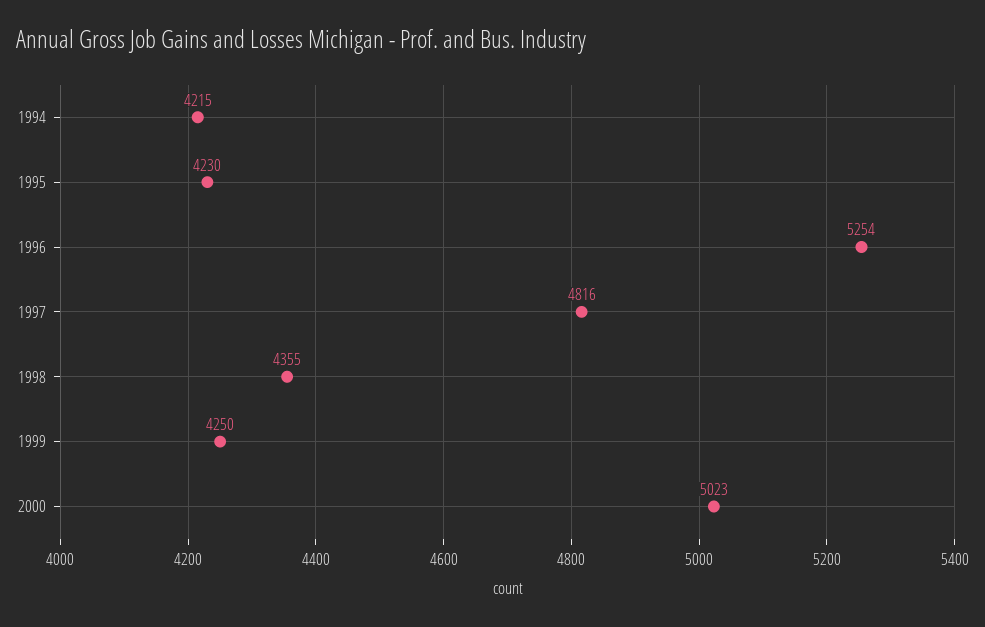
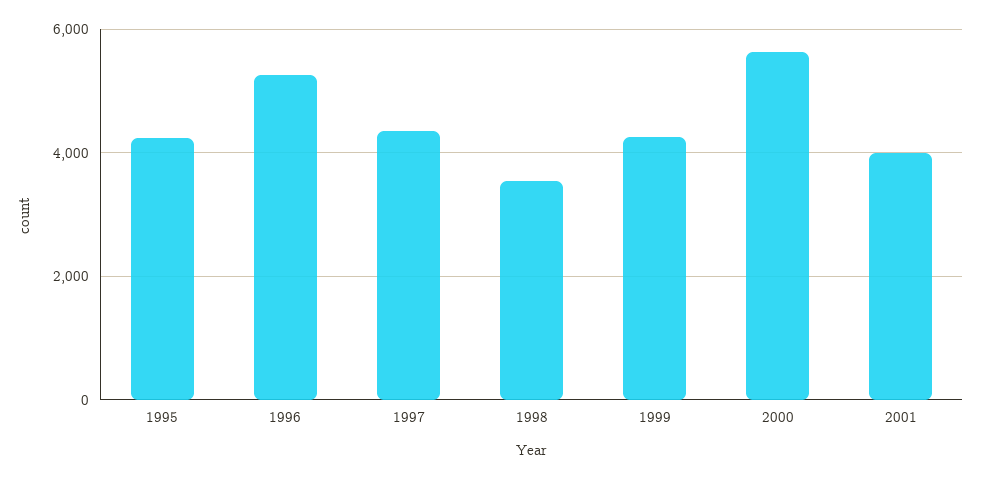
1994: 4215 -> none
1997: 4816 -> 4400
1998: 4355 -> 3600
2000: 5023 -> 5600
2001: none -> 4000

